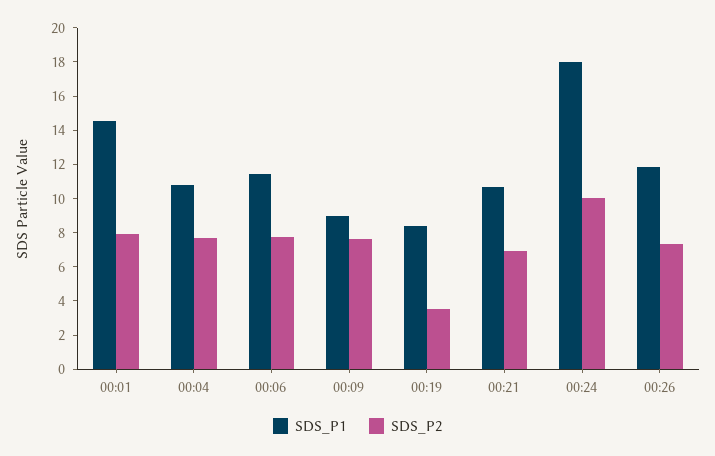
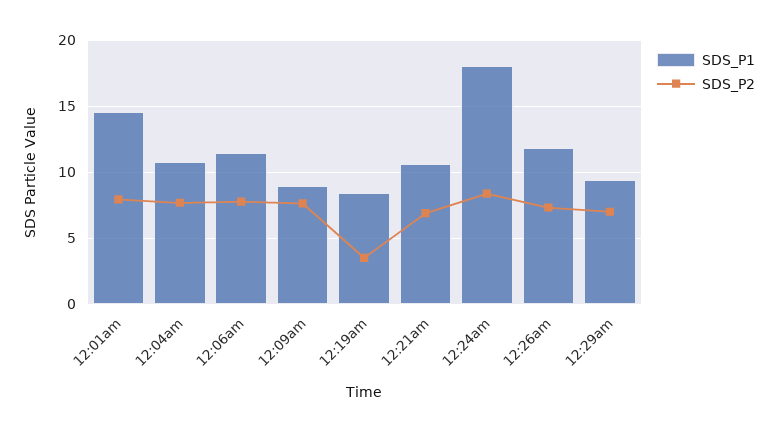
SDS_P2, 00:24: 10 -> 8.5
SDS_P1, 12:29am: none -> 9.5
SDS_P2, 12:29am: none -> 7

